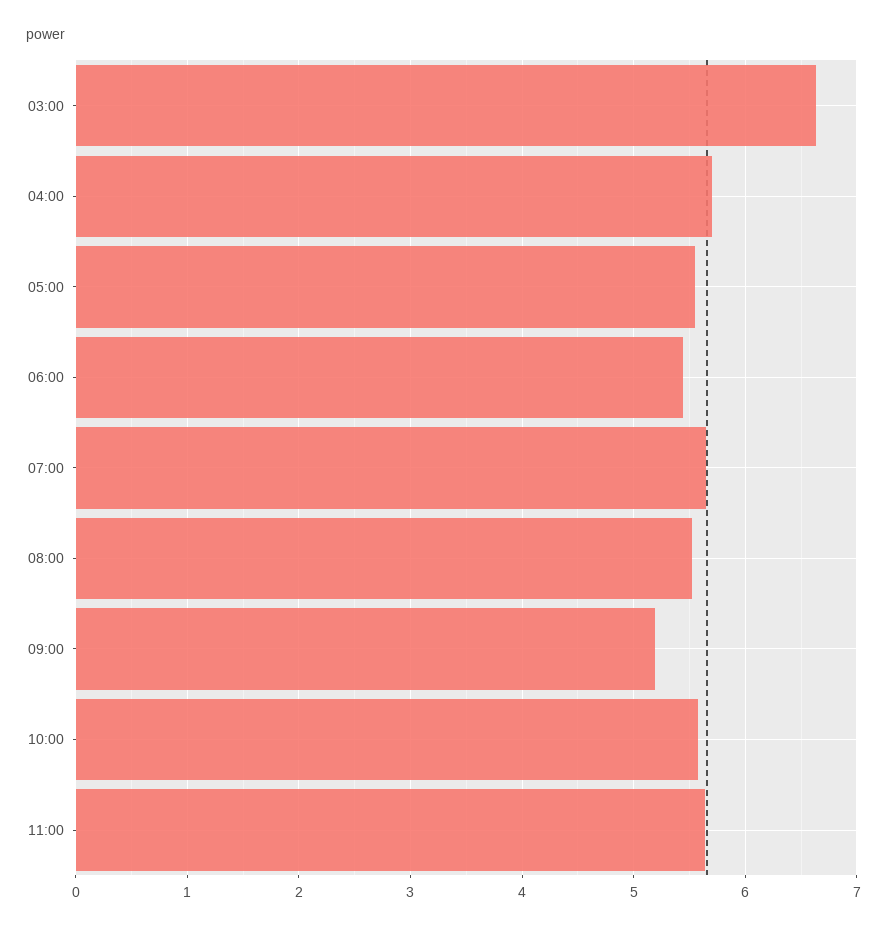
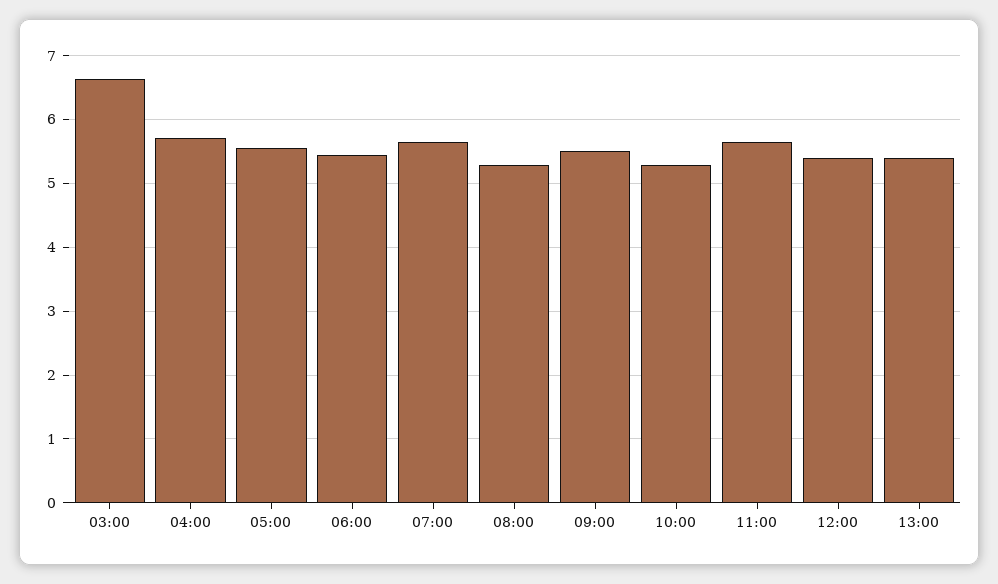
08:00: 5.5 -> 5.3
09:00: 5.2 -> 5.5
10:00: 5.6 -> 5.3
12:00: none -> 5.4
13:00: none -> 5.4

